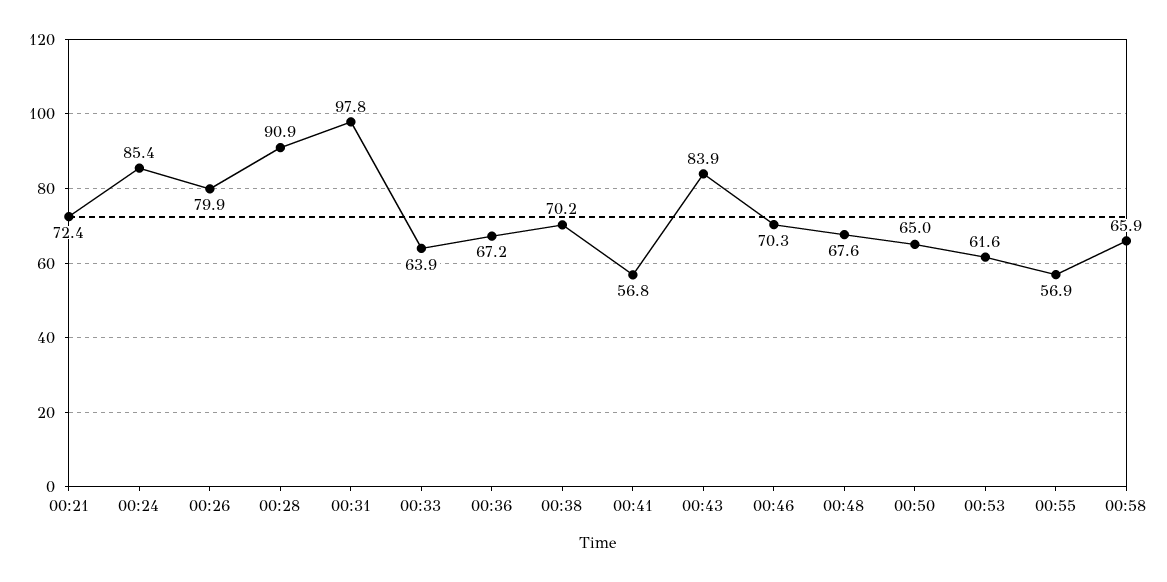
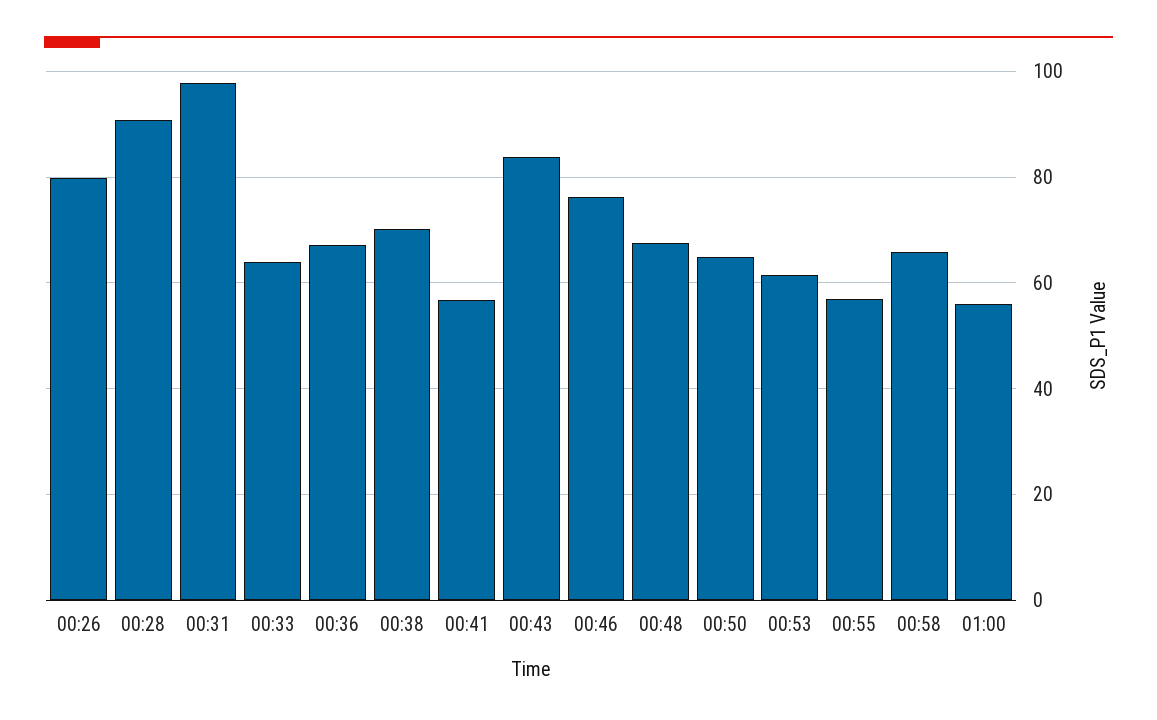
00:21: 72.4 -> none
00:24: 85.4 -> none
00:46: 70.3 -> 76
01:00: none -> 56

